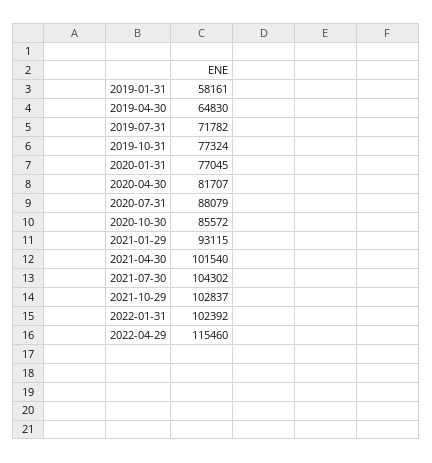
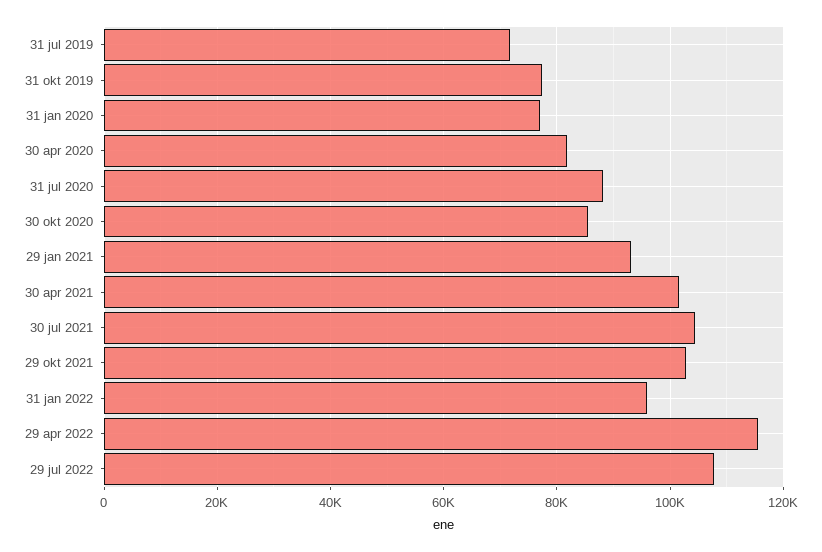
2019-01-31: 58161 -> none
2019-04-30: 64830 -> none
2022-01-31: 102392 -> 96000
29 jul 2022: none -> 108000

